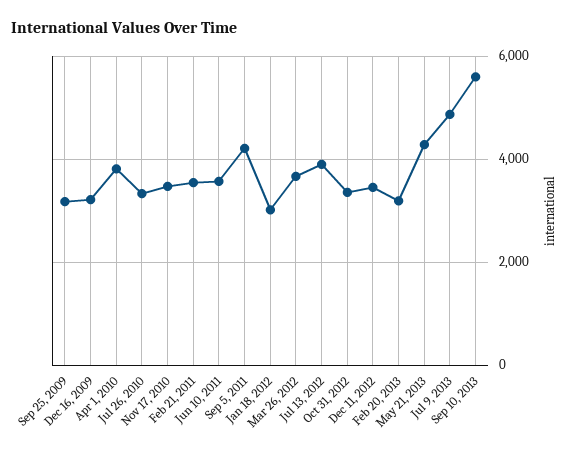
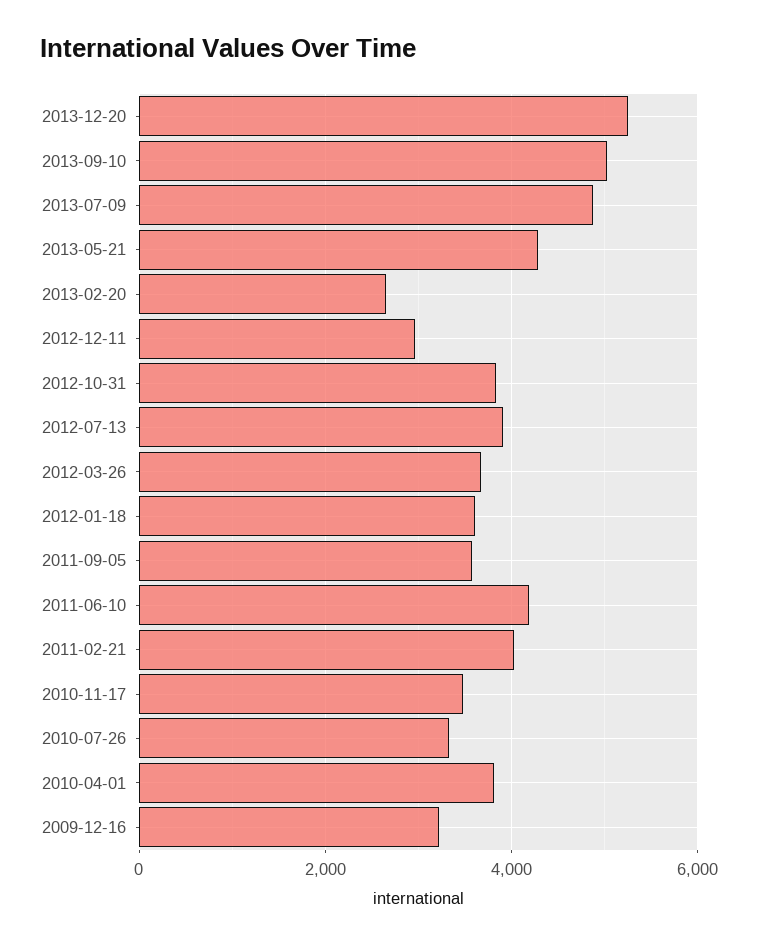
Sep 25, 2009: 3200 -> none
Feb 21, 2011: 3600 -> 4000
Jun 10, 2011: 3600 -> 4200
Sep 5, 2011: 4200 -> 3600
Jan 18, 2012: 3000 -> 3600
Oct 31, 2012: 3400 -> 3800
Dec 11, 2012: 3400 -> 3000
Feb 20, 2013: 3200 -> 2600
Sep 10, 2013: 5600 -> 5000
2013-12-20: none -> 5200

